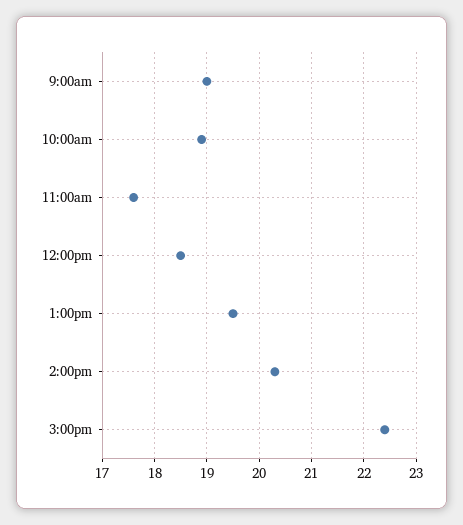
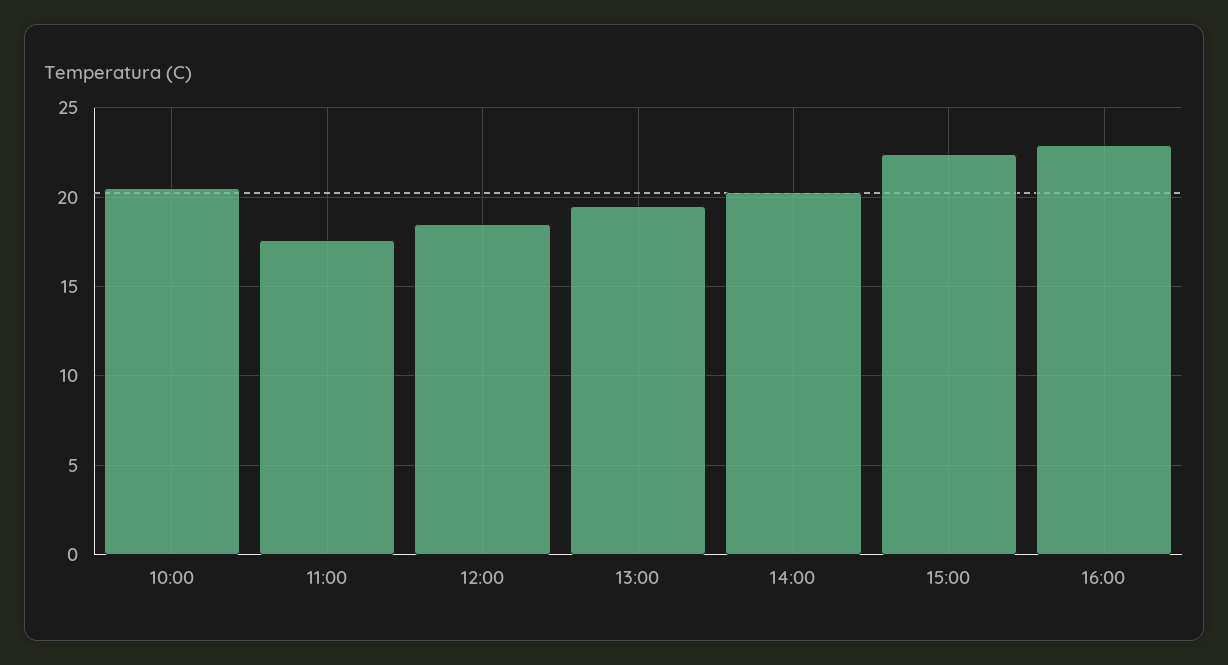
9:00am: 19 -> none
10:00am: 19 -> 20.5
16:00: none -> 23

